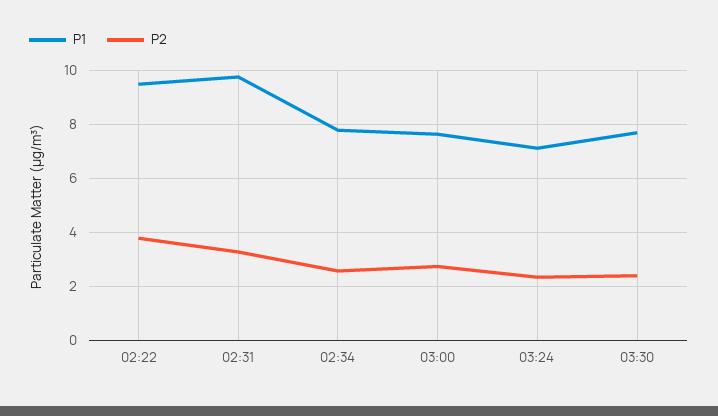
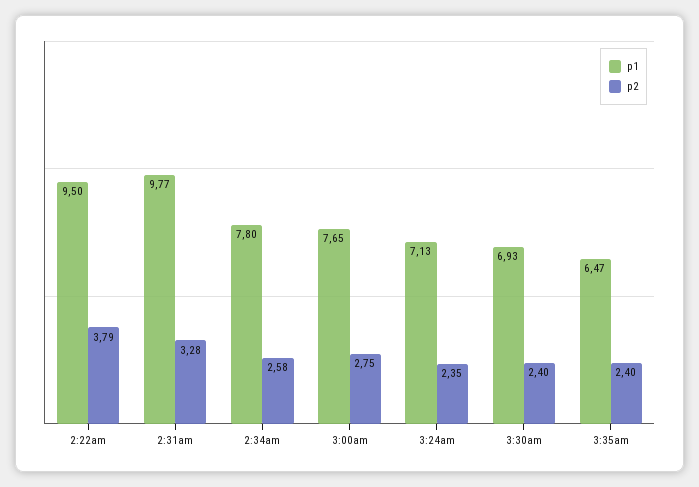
P1, 03:30: 7.75 -> 6.93
P1, 3:35am: none -> 6.47
P2, 3:35am: none -> 2.4

